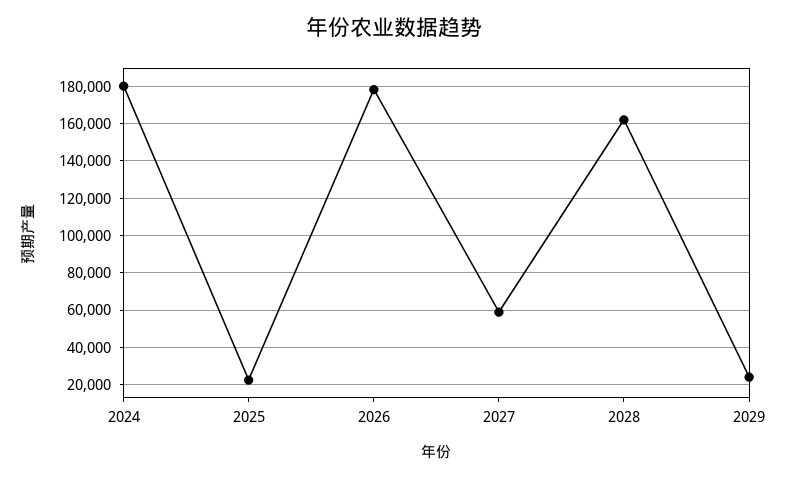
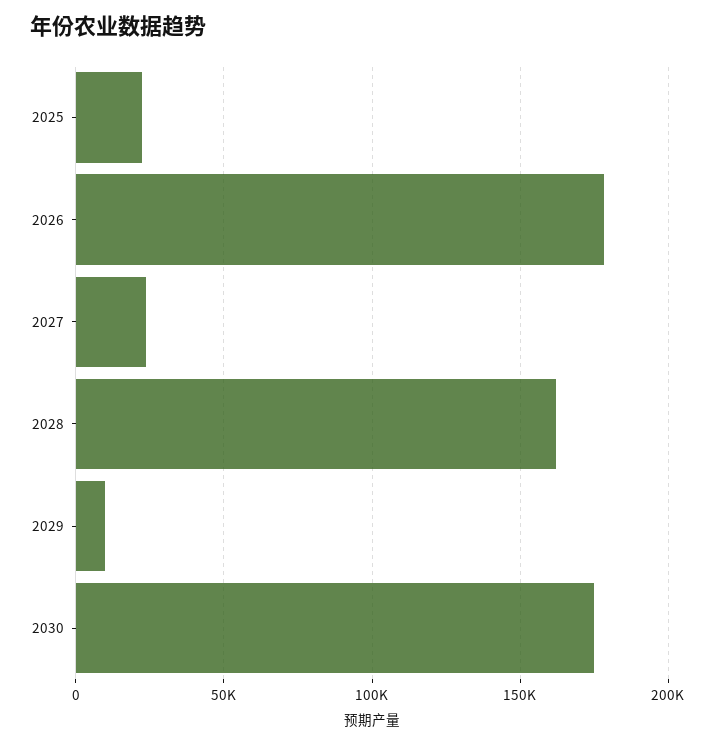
2024: 180000 -> none
2027: 60000 -> 25000
2029: 25000 -> 10000
2030: none -> 175000

